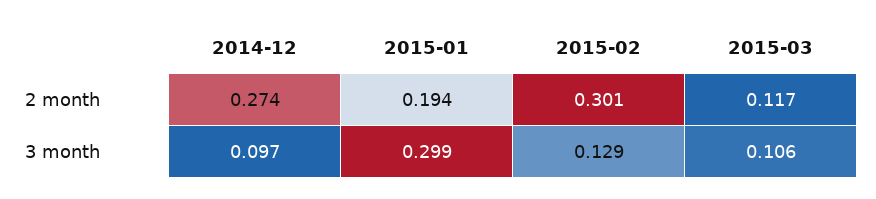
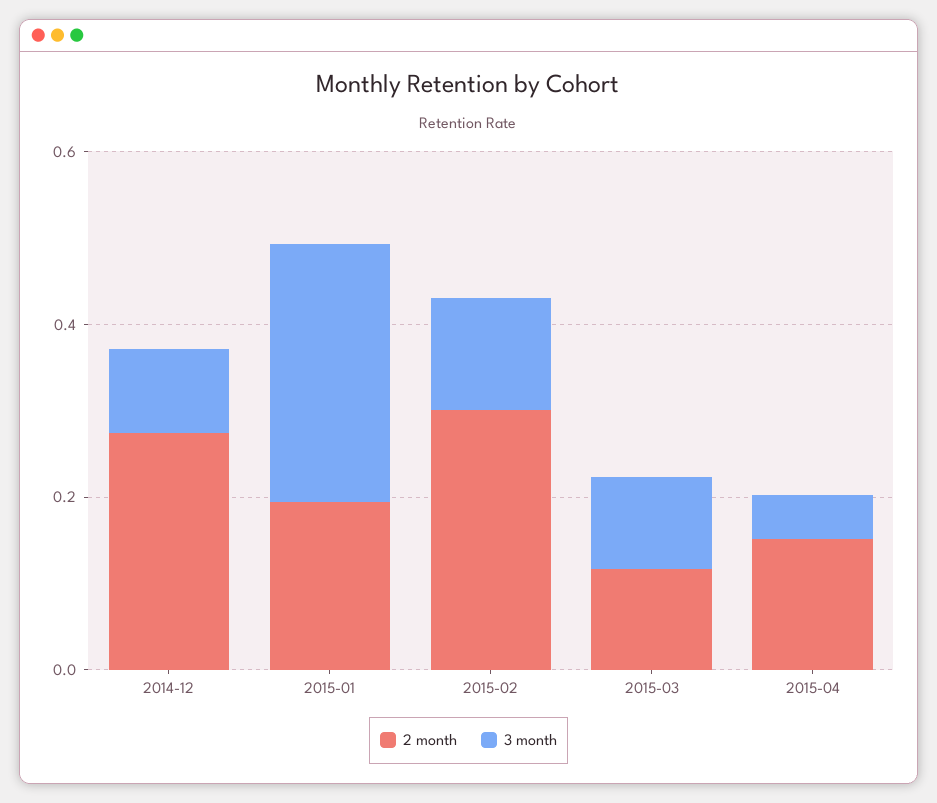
2 month, 2015-04: none -> 0.15
3 month, 2015-04: none -> 0.05

